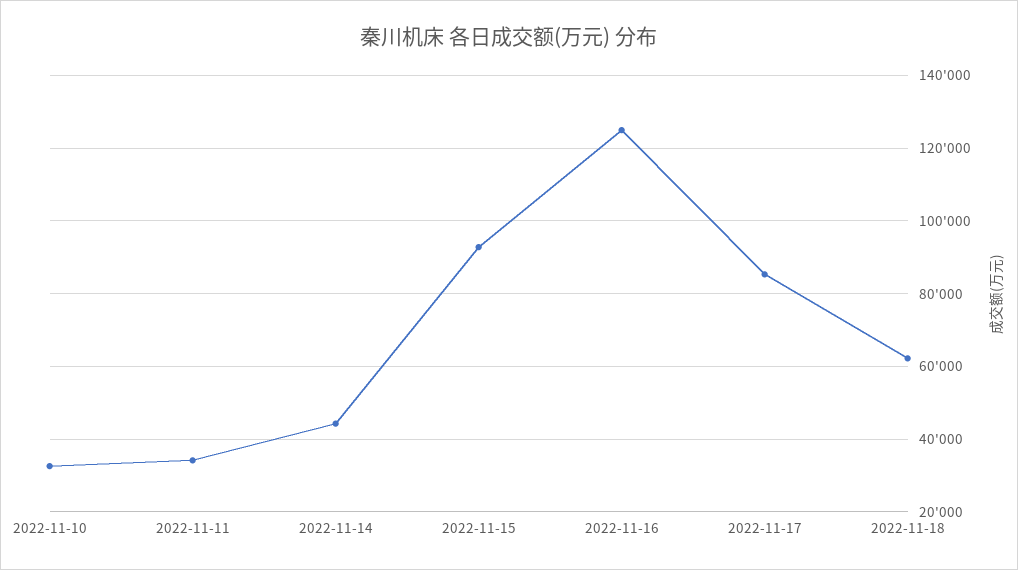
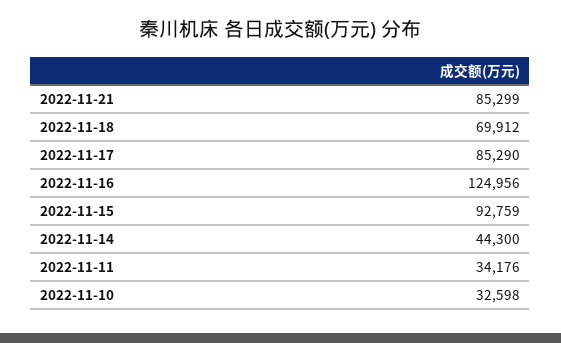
2022-11-18: 62000 -> 69912
2022-11-21: none -> 85299

